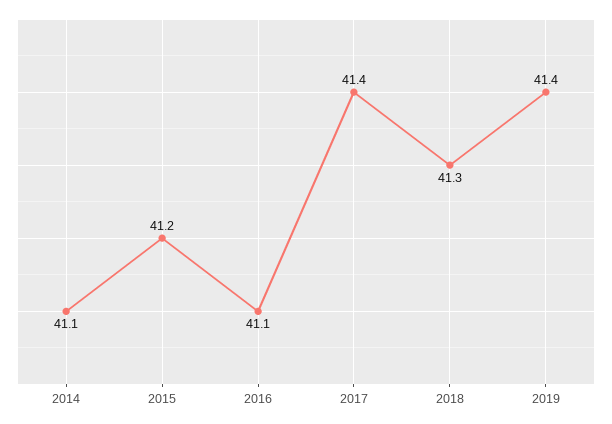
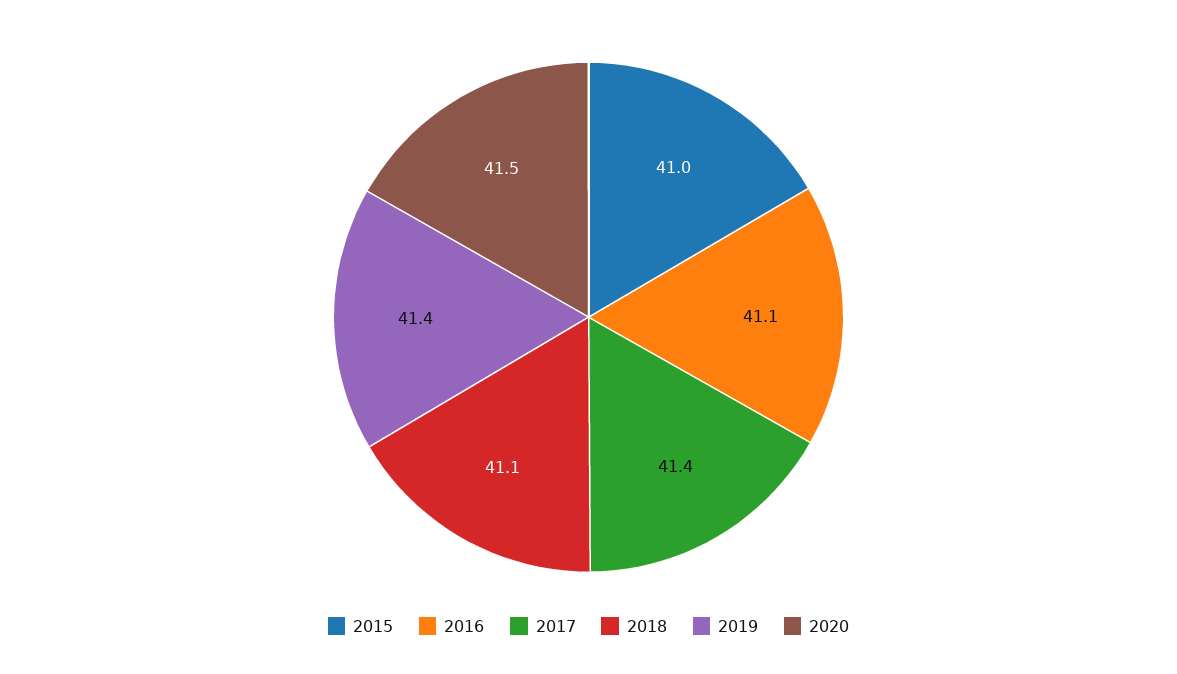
2014: 41.1 -> none
2015: 41.2 -> 41
2018: 41.3 -> 41.1
2020: none -> 41.5

